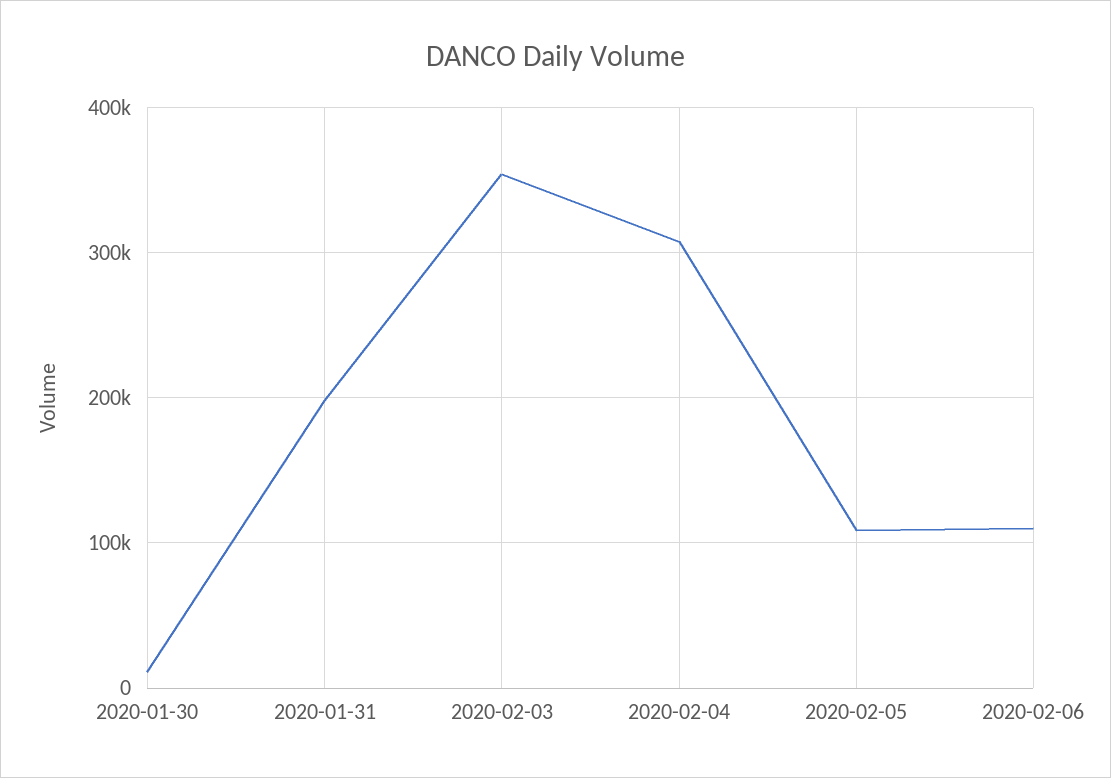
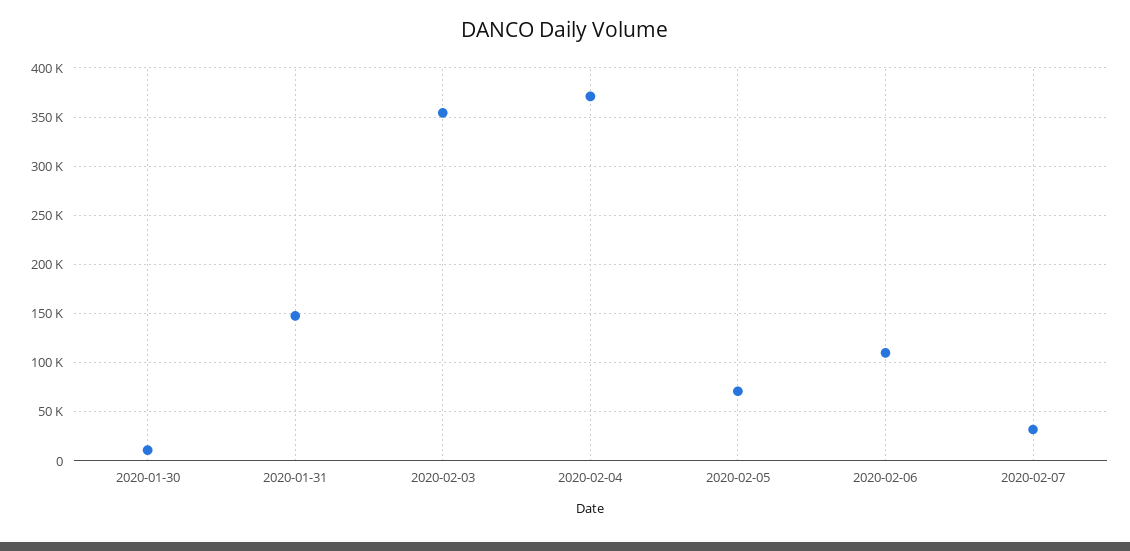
2020-01-31: 200000 -> 150000
2020-02-04: 310000 -> 370000
2020-02-05: 110000 -> 70000
2020-02-07: none -> 30000

